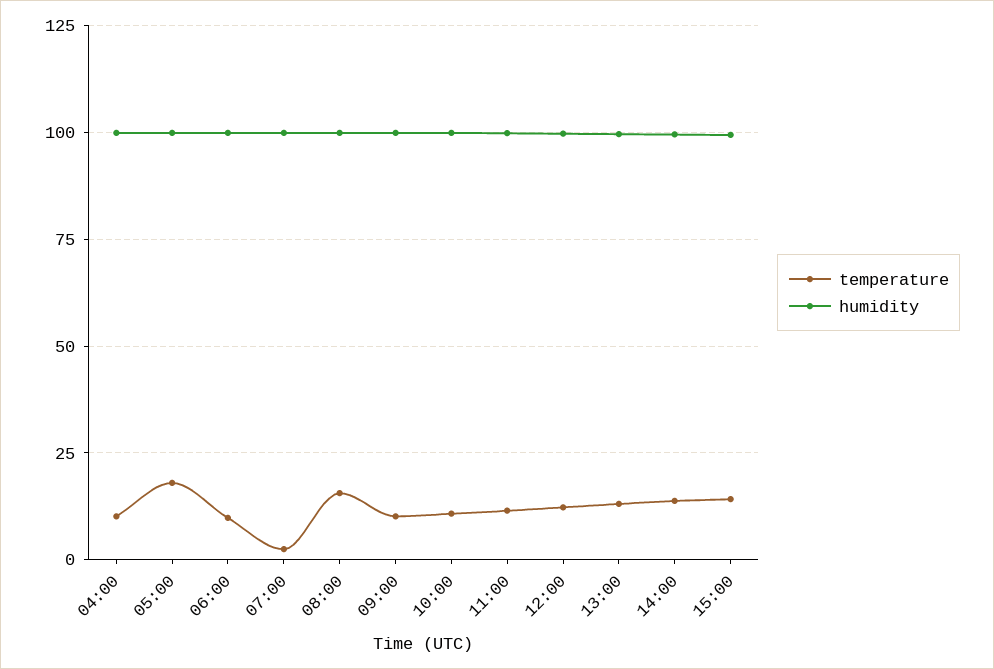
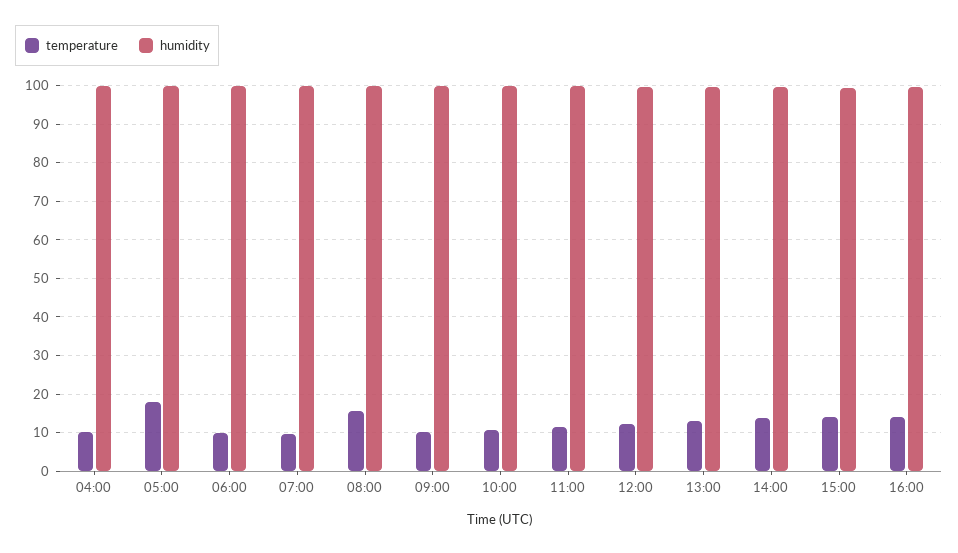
temperature, 07:00: 2.5 -> 10
temperature, 16:00: none -> 14
humidity, 16:00: none -> 100

